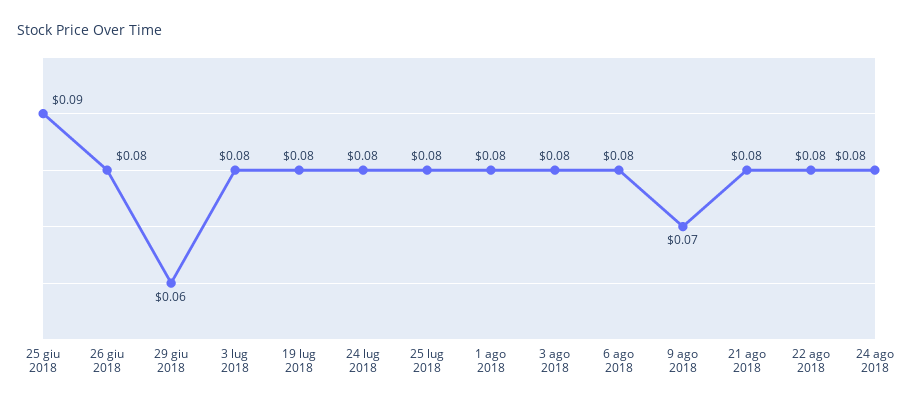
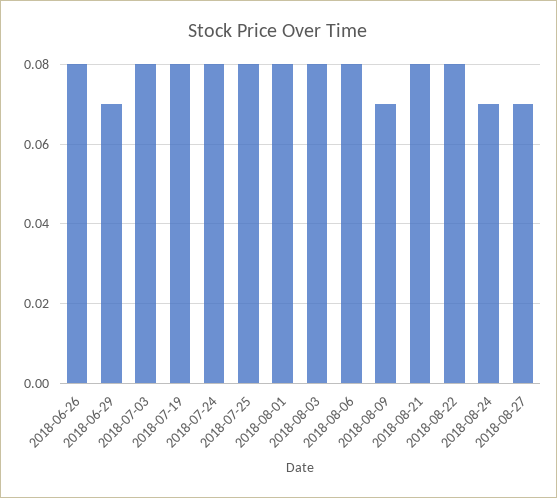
25 giu 2018: 0.09 -> none
29 giu 2018: 0.06 -> 0.07
24 ago 2018: 0.08 -> 0.07
2018-08-27: none -> 0.07

